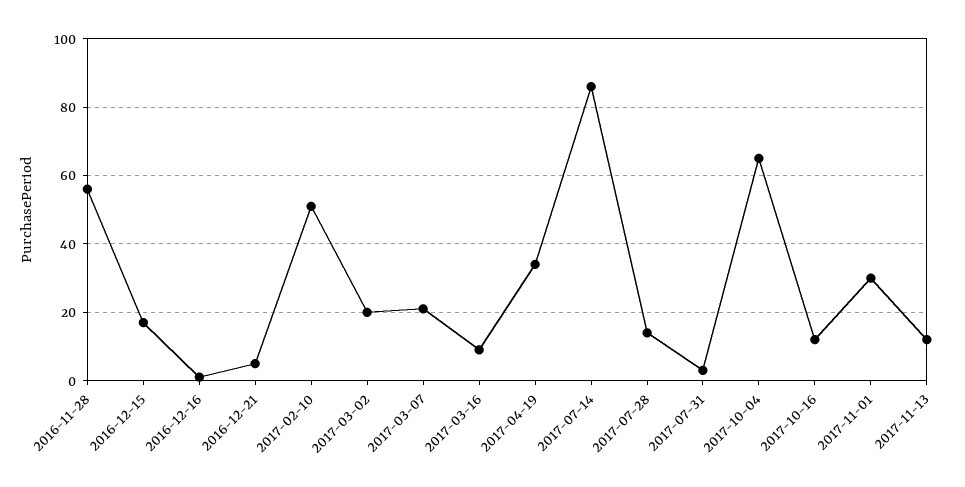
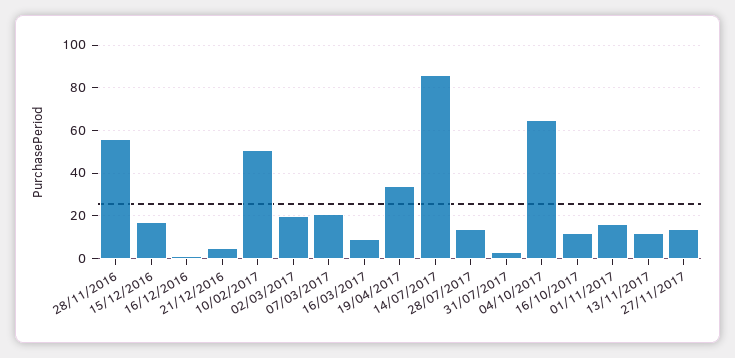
2017-11-01: 30 -> 15
27/11/2017: none -> 15

